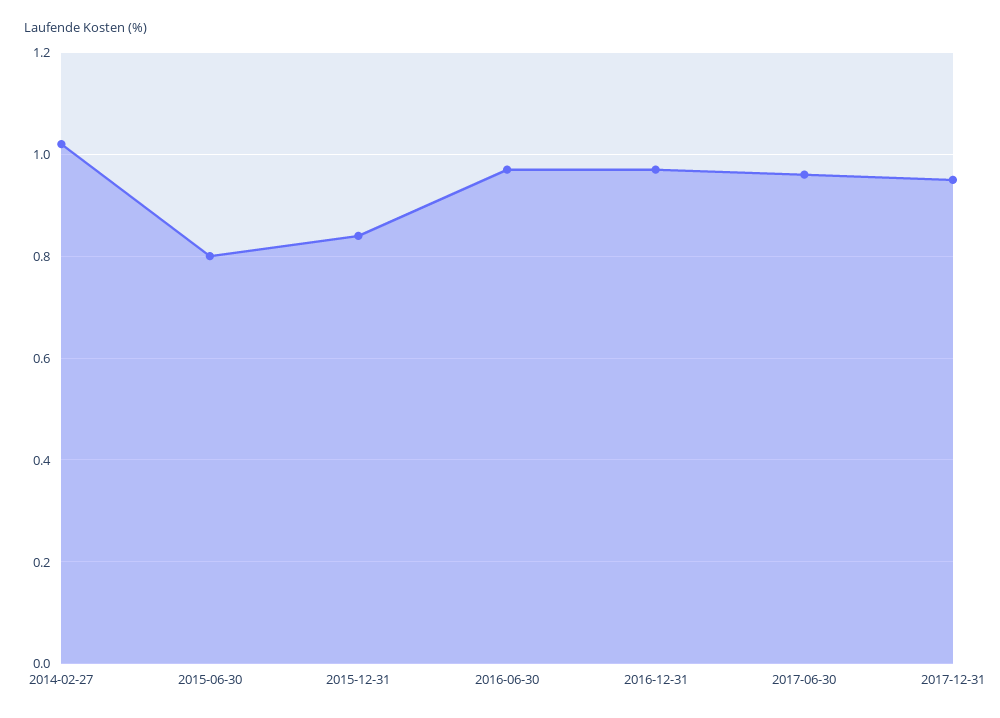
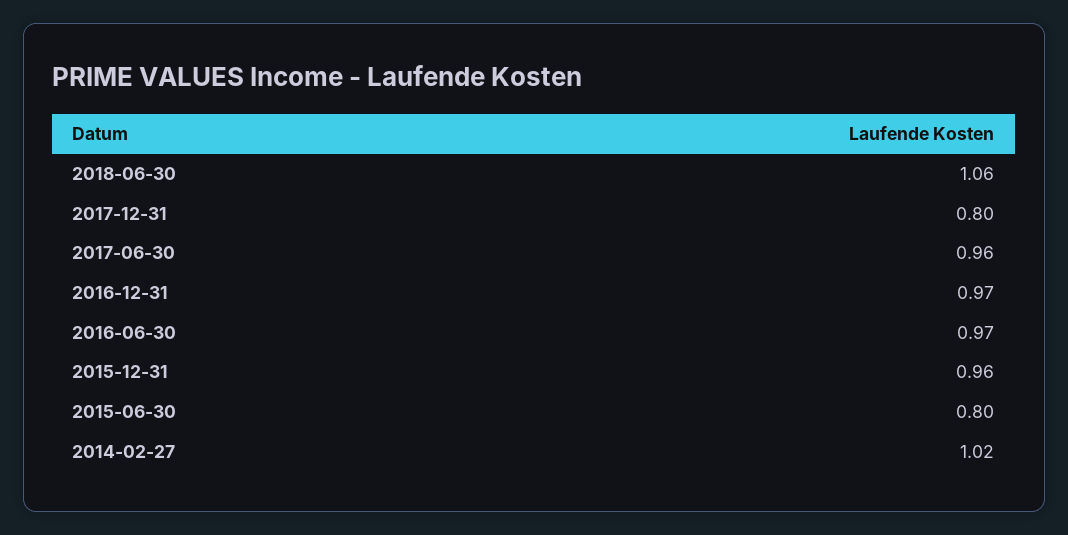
2015-12-31: 0.85 -> 0.96
2017-12-31: 0.95 -> 0.8
2018-06-30: none -> 1.06

